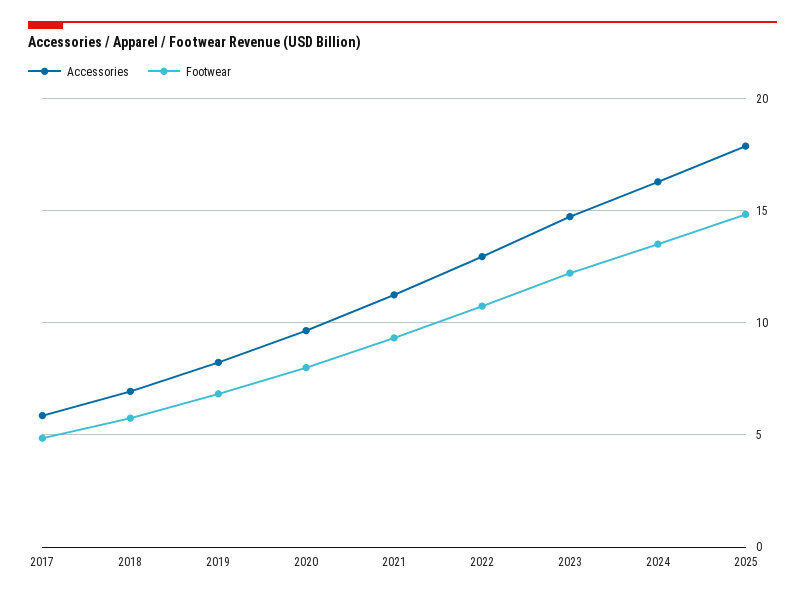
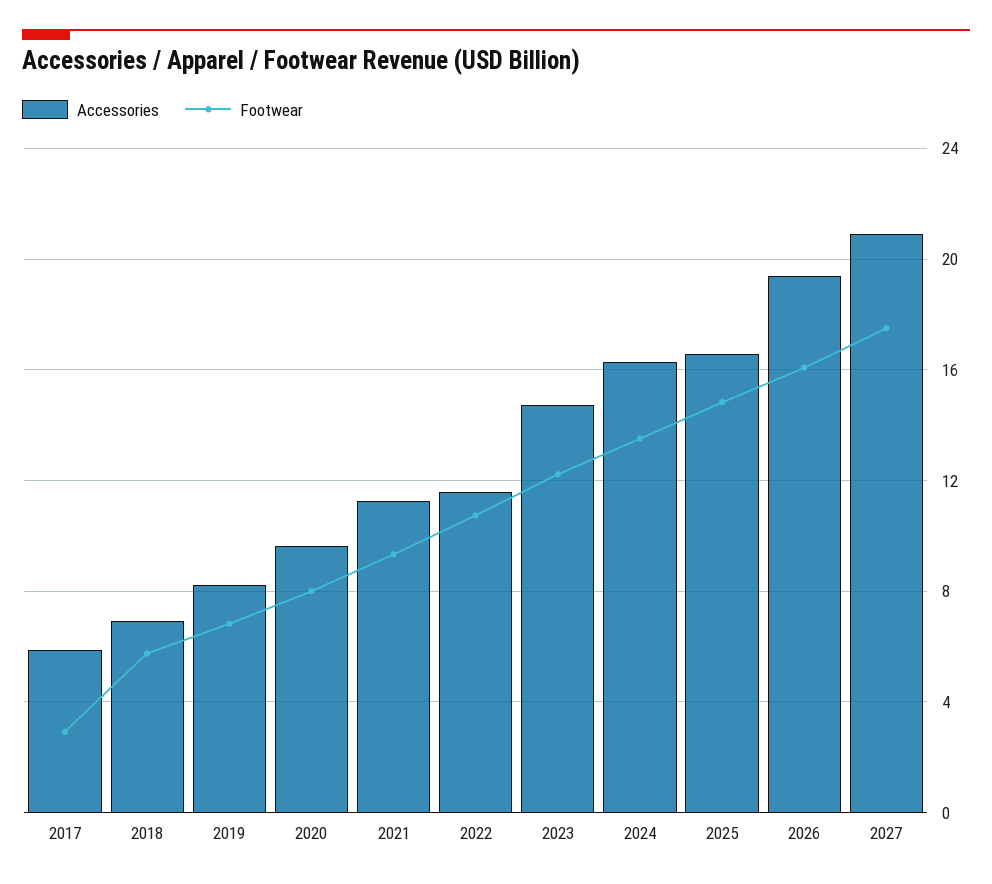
Footwear, 2017: 5 -> 3
Accessories, 2022: 13 -> 11.5
Accessories, 2025: 18 -> 16.5
Accessories, 2026: none -> 19.5
Footwear, 2026: none -> 16
Accessories, 2027: none -> 21
Footwear, 2027: none -> 17.5

